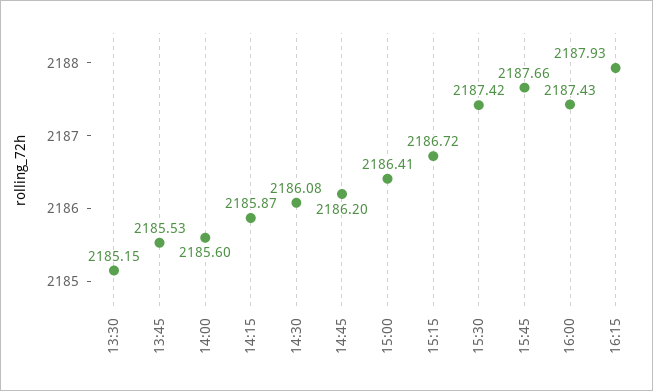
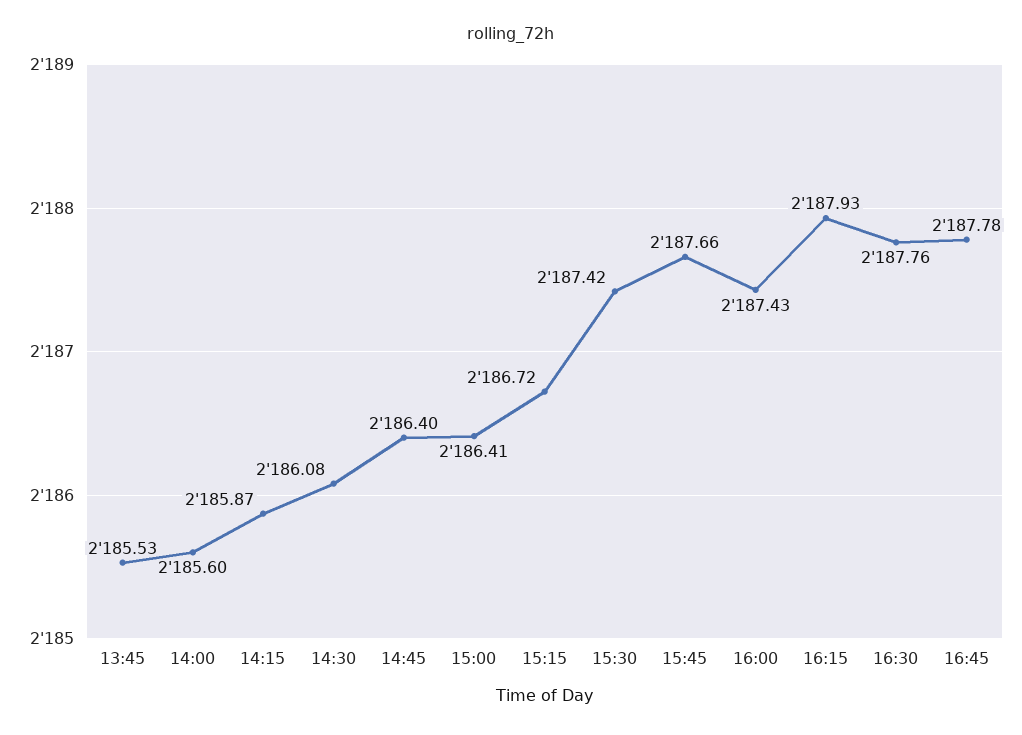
13:30: 2185.15 -> none
14:45: 2186.2 -> 2186.4
16:30: none -> 2187.76
16:45: none -> 2187.78

